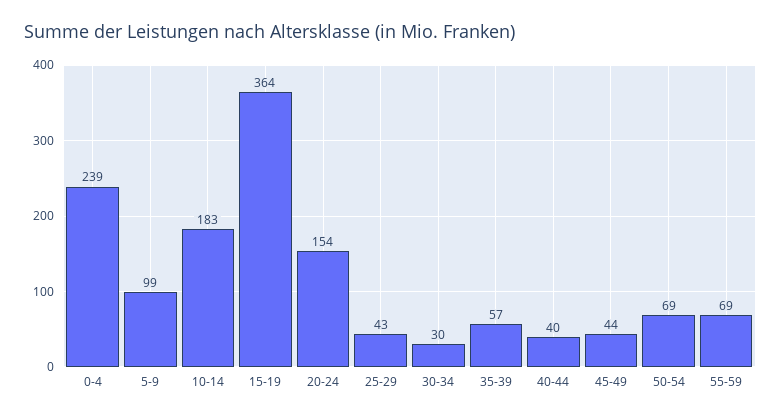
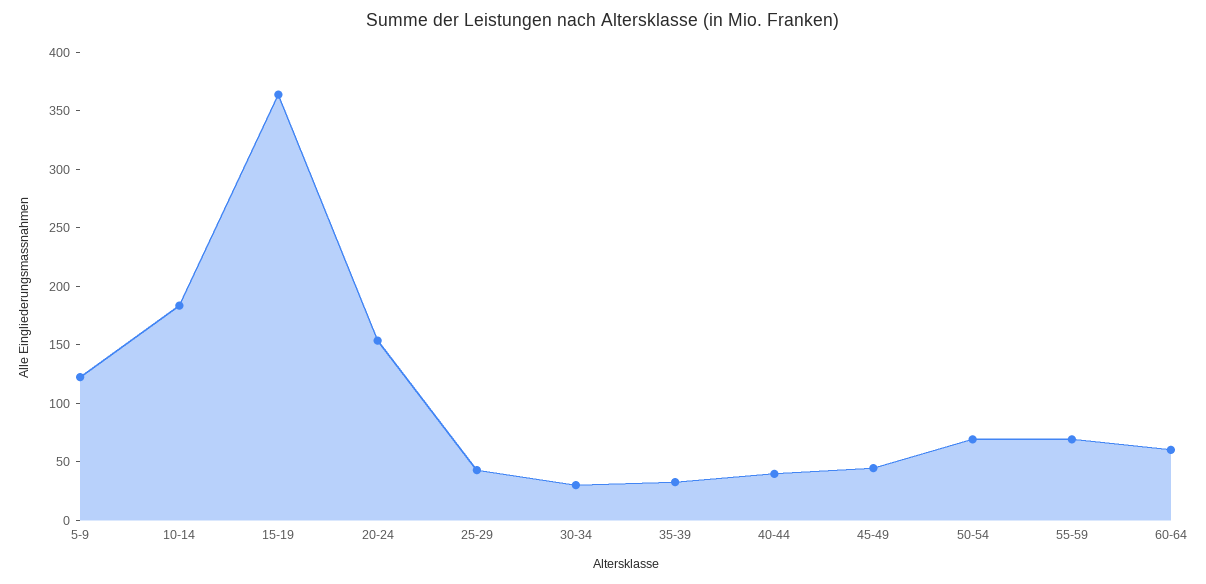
0-4: 239 -> none
5-9: 99 -> 120
35-39: 57 -> 30
60-64: none -> 60

